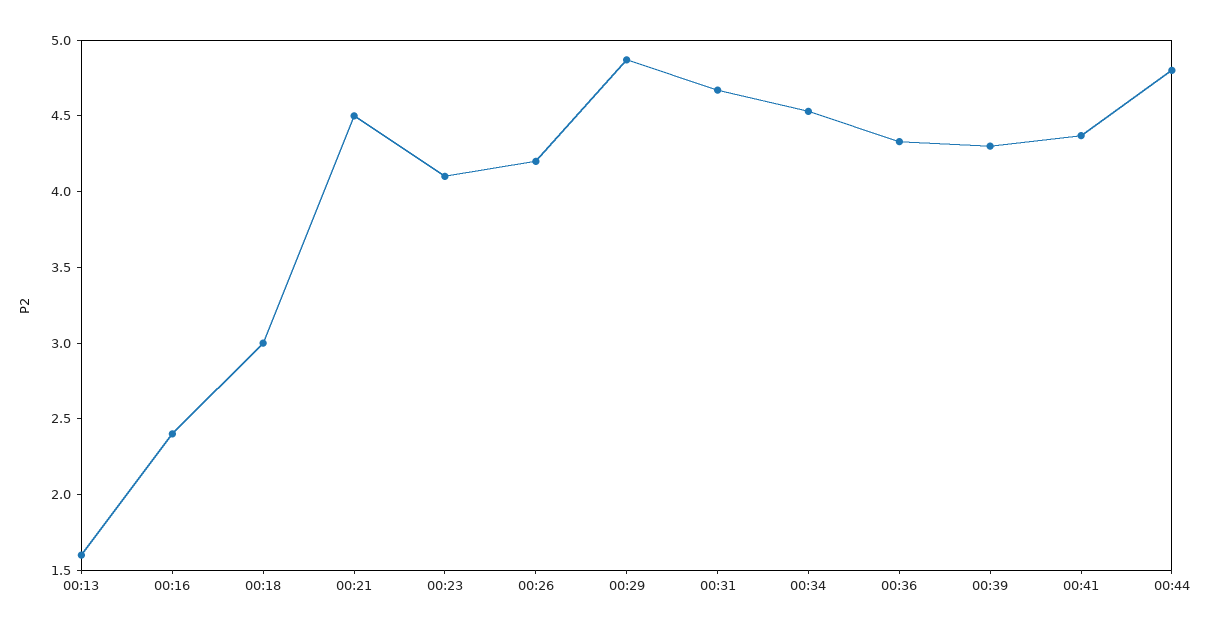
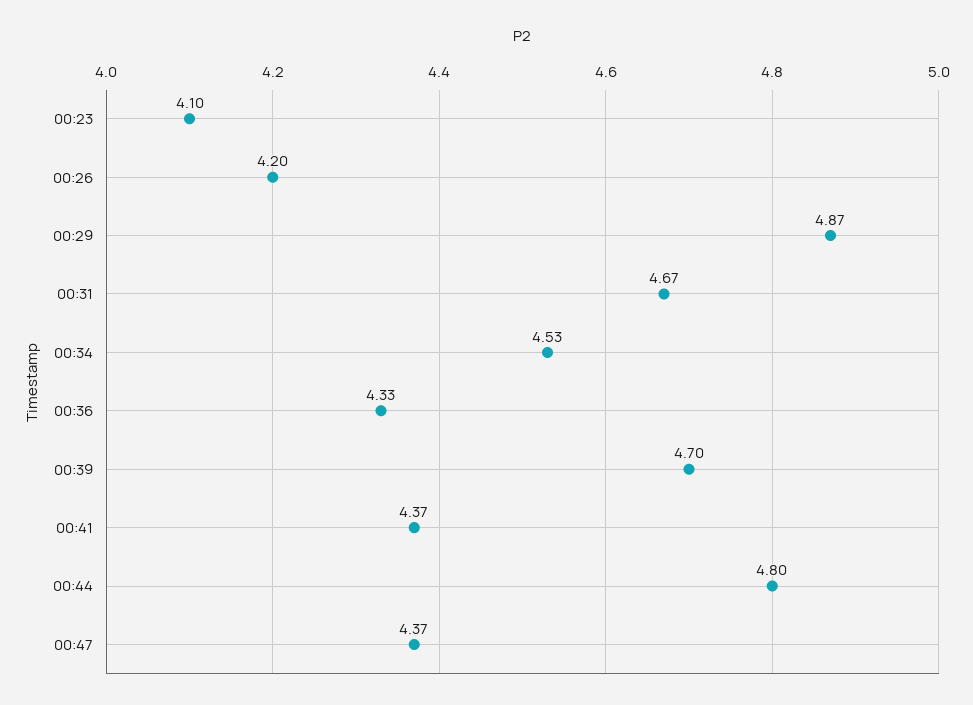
00:13: 1.6 -> none
00:16: 2.4 -> none
00:18: 3 -> none
00:21: 4.5 -> none
00:39: 4.3 -> 4.7
00:47: none -> 4.37

